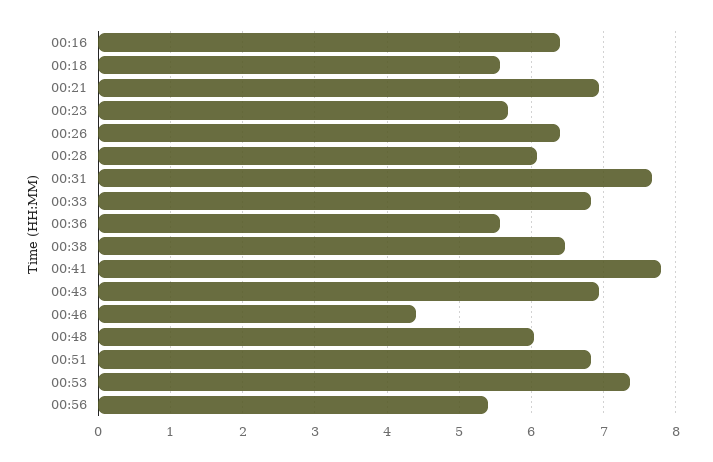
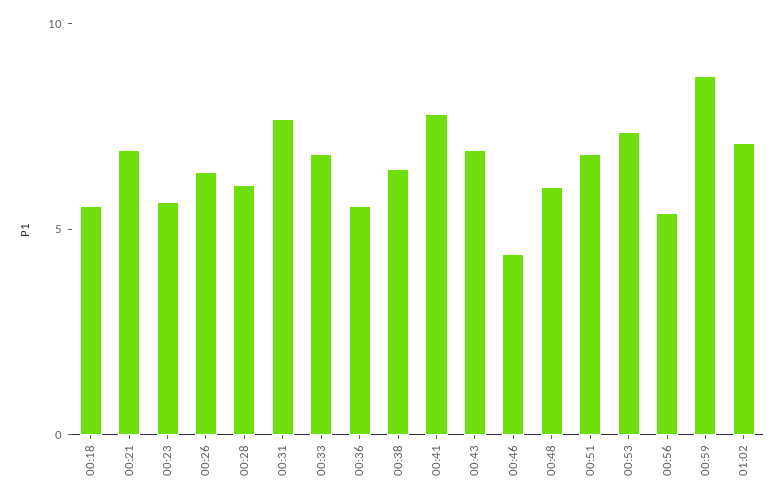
00:16: 6.4 -> none
00:59: none -> 9
01:02: none -> 7

